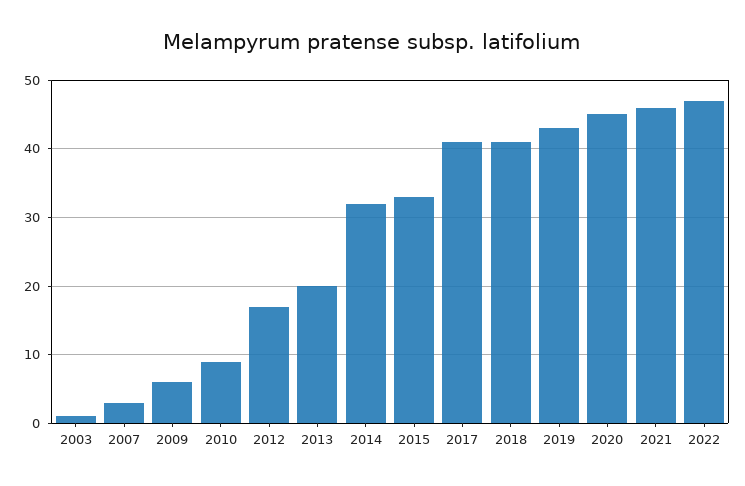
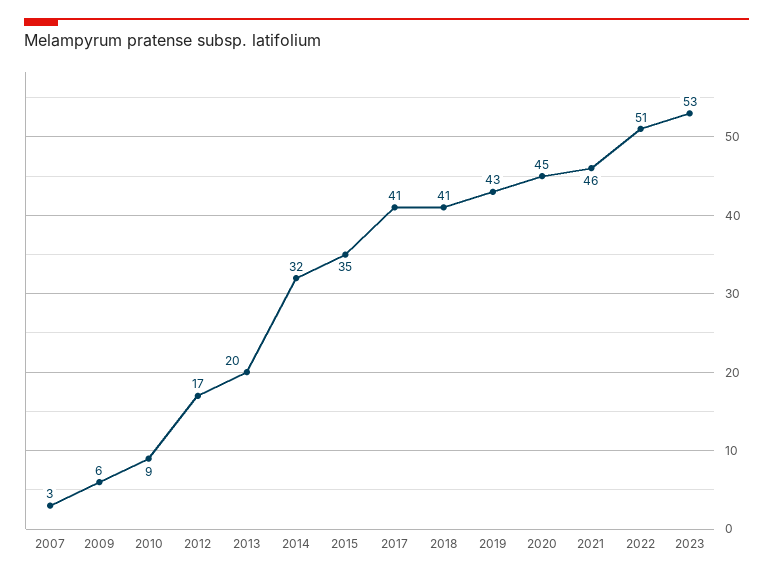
2003: 1 -> none
2015: 33 -> 35
2022: 47 -> 51
2023: none -> 53

